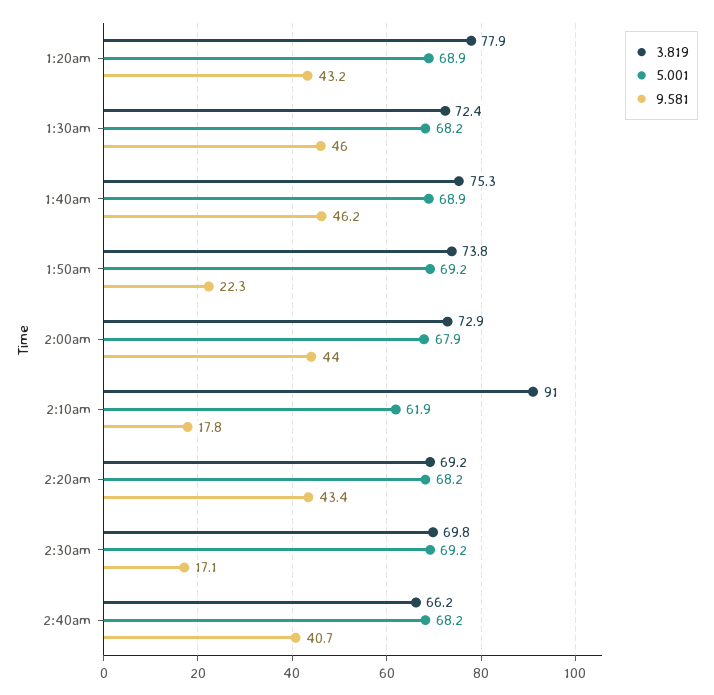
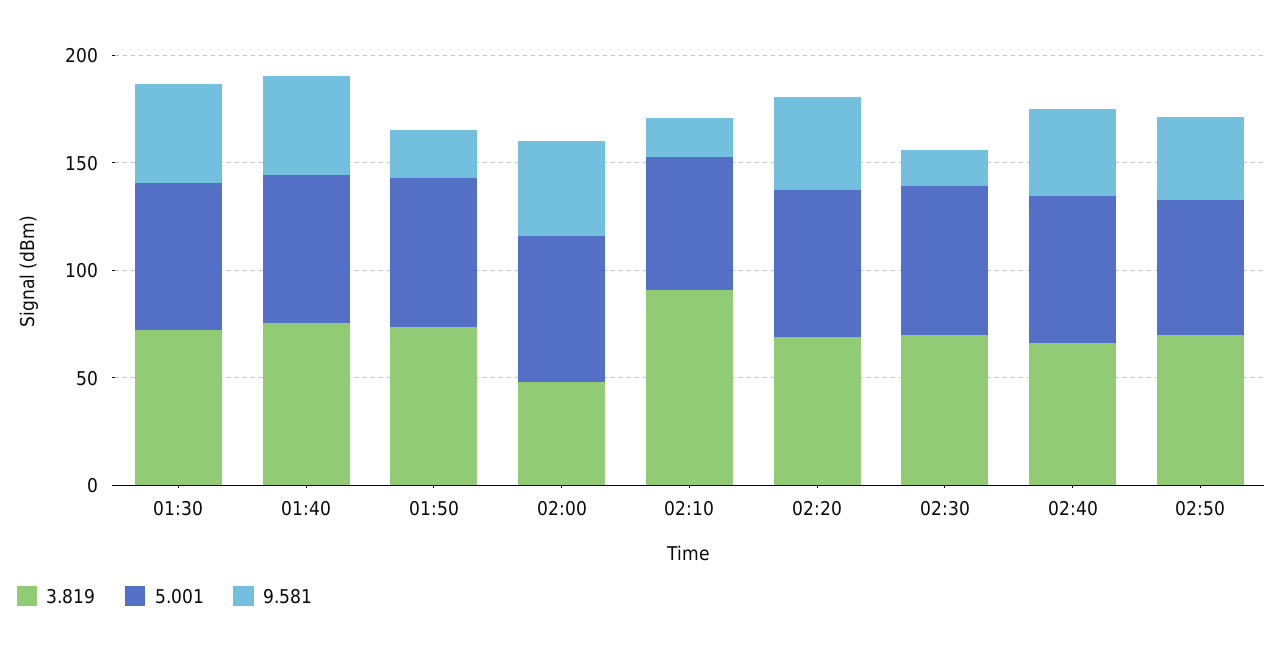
3.819, 1:20am: 77.9 -> none
5.001, 1:20am: 68.9 -> none
9.581, 1:20am: 43.2 -> none
3.819, 2:00am: 72.9 -> 50
3.819, 02:50: none -> 70
5.001, 02:50: none -> 60
9.581, 02:50: none -> 40

